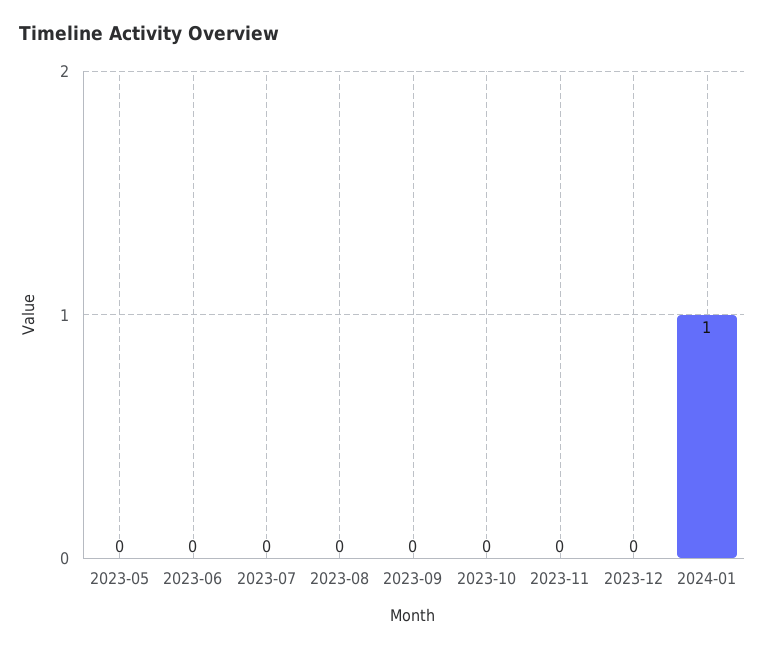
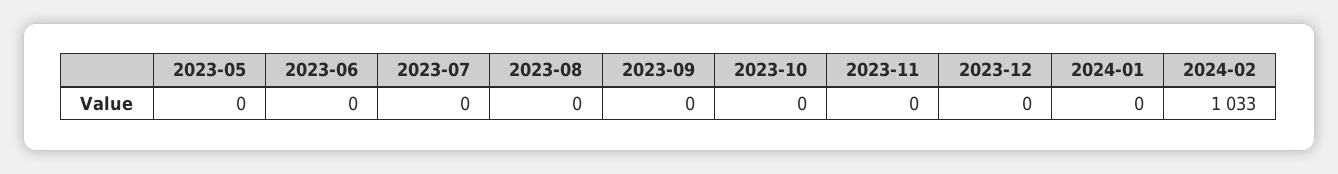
2024-01: 1 -> 0
2024-02: none -> 1033

